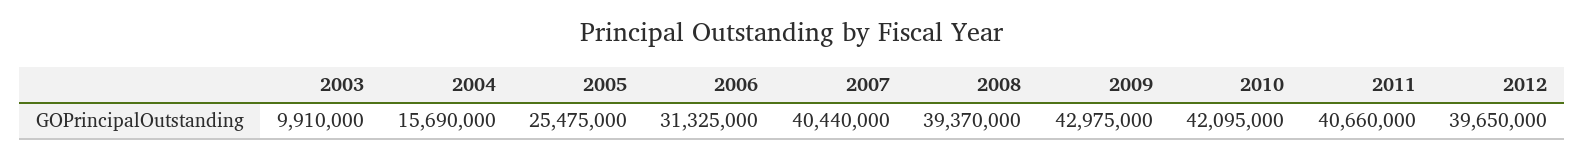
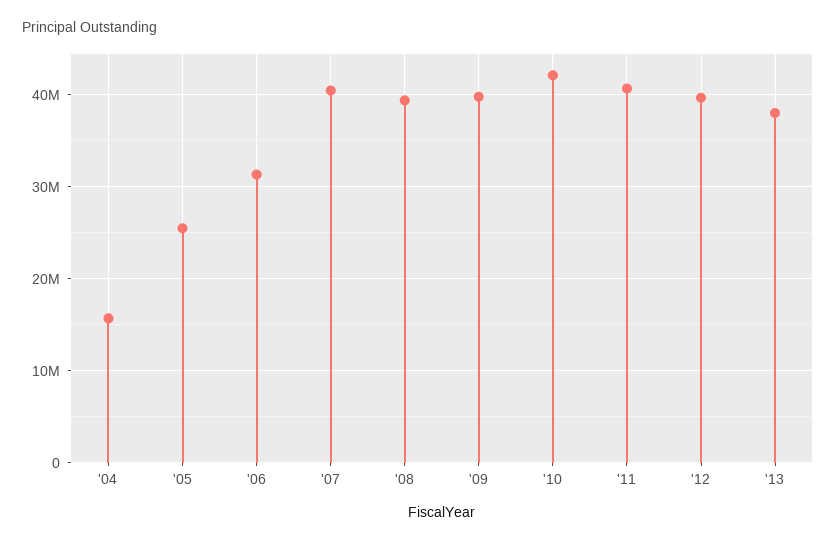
2003: 9910000 -> none
2009: 42975000 -> 40000000
'13: none -> 38000000

